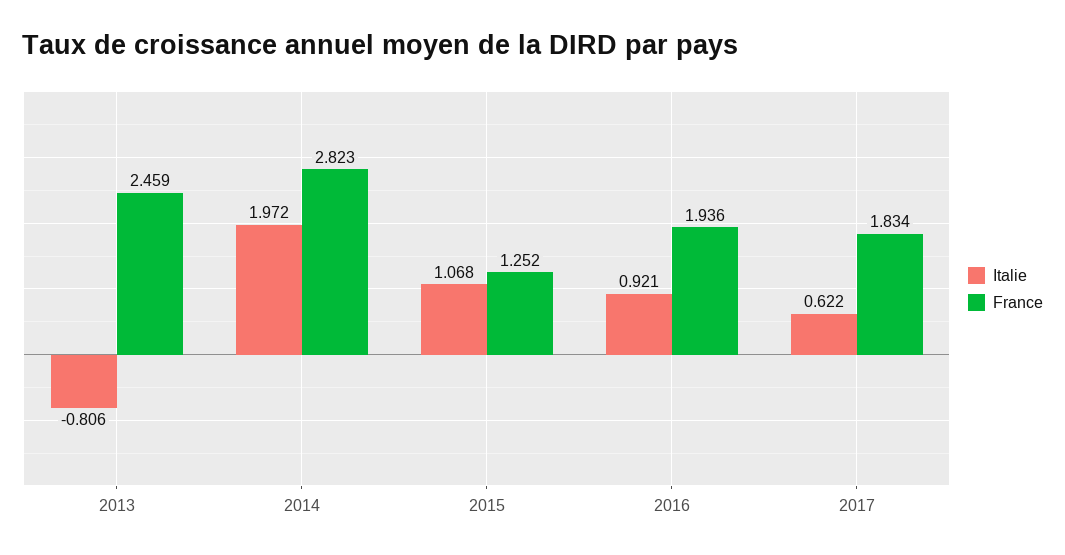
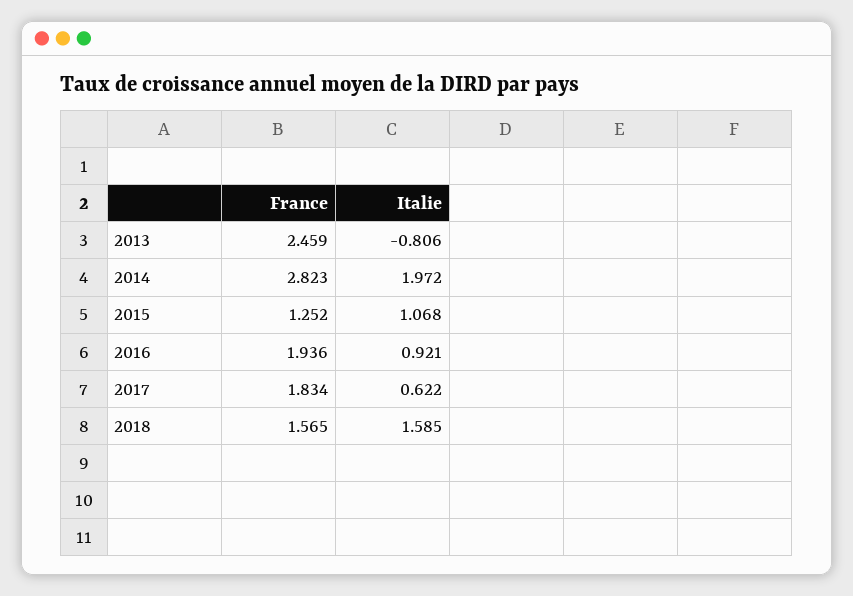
France, 2018: none -> 1.565
Italie, 2018: none -> 1.585

